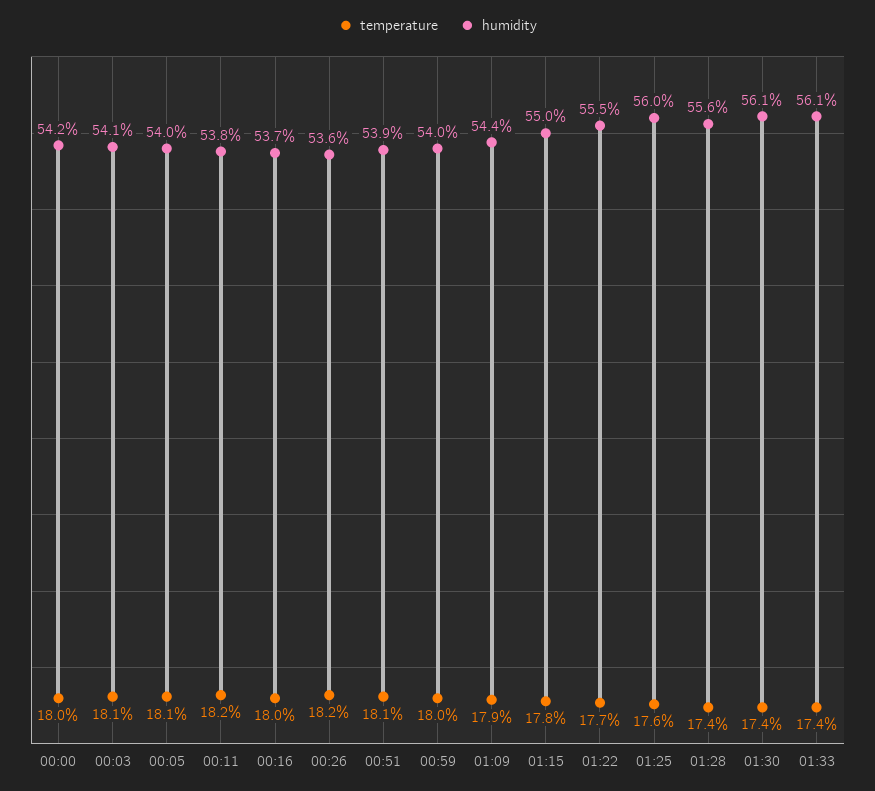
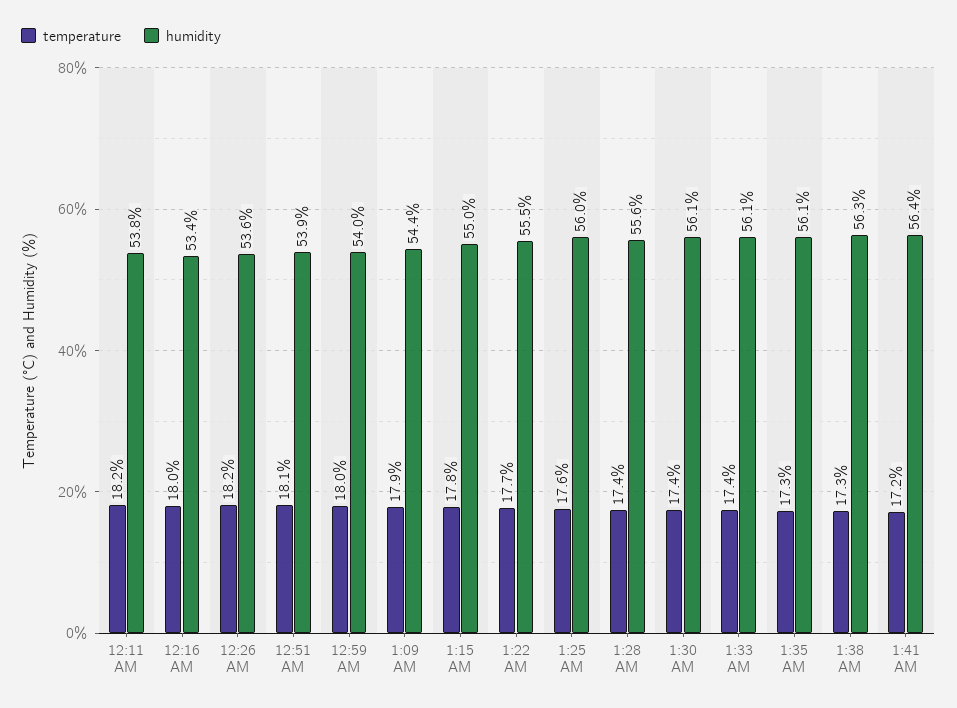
temperature, 00:00: 18 -> none
humidity, 00:00: 54.2 -> none
temperature, 00:03: 18.1 -> none
humidity, 00:03: 54.1 -> none
temperature, 00:05: 18.1 -> none
humidity, 00:05: 54 -> none
humidity, 00:16: 53.7 -> 53.4
temperature, 1:35 AM: none -> 17.3
humidity, 1:35 AM: none -> 56.1
temperature, 1:38 AM: none -> 17.3
humidity, 1:38 AM: none -> 56.3
temperature, 1:41 AM: none -> 17.2
humidity, 1:41 AM: none -> 56.4

